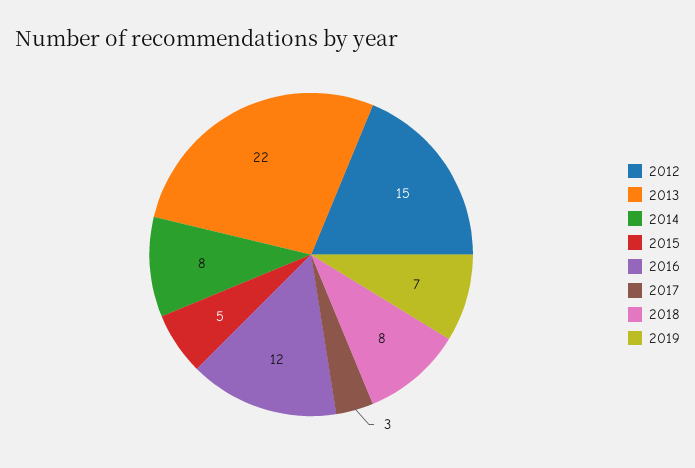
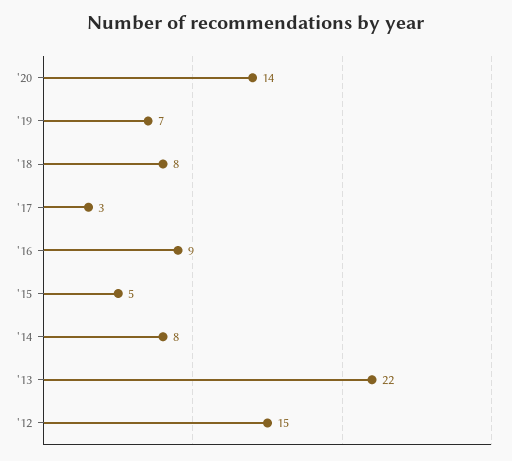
2016: 12 -> 9
'20: none -> 14

